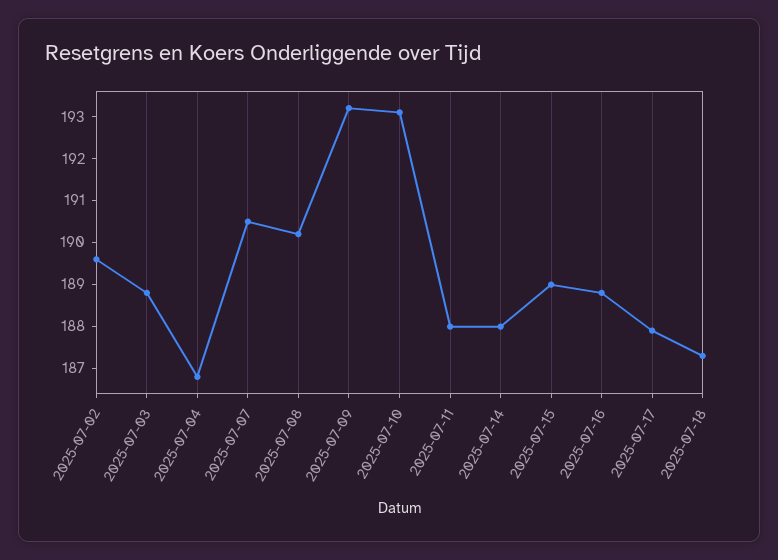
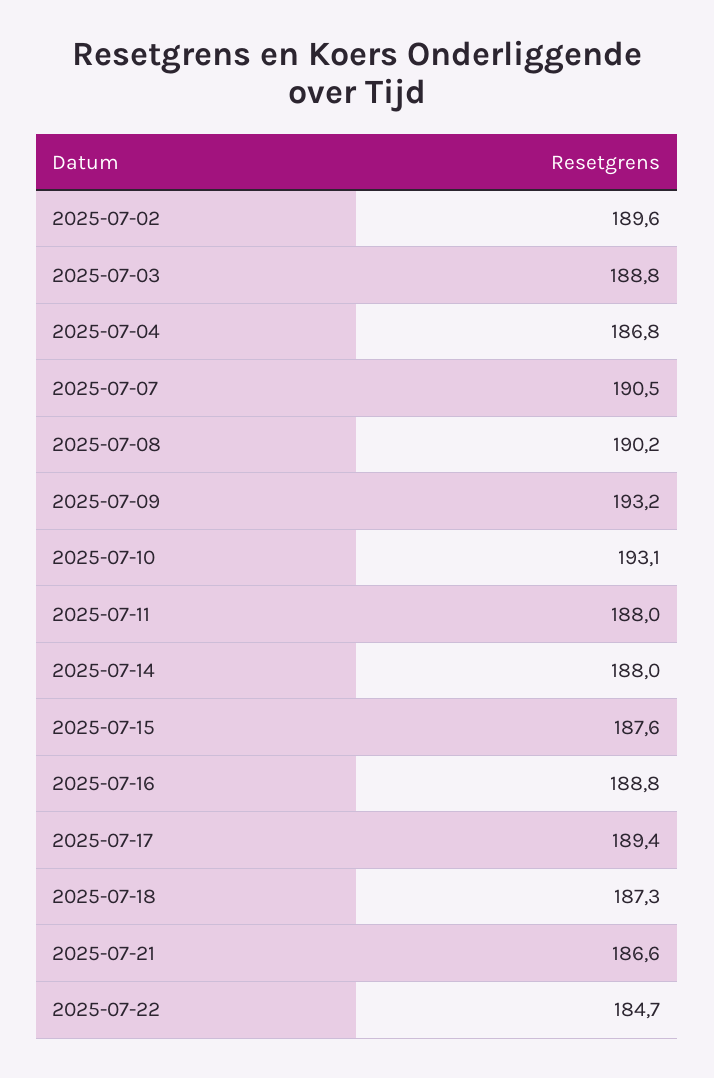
2025-07-15: 189 -> 187.6
2025-07-17: 188 -> 189.4
2025-07-21: none -> 186.6
2025-07-22: none -> 184.7

